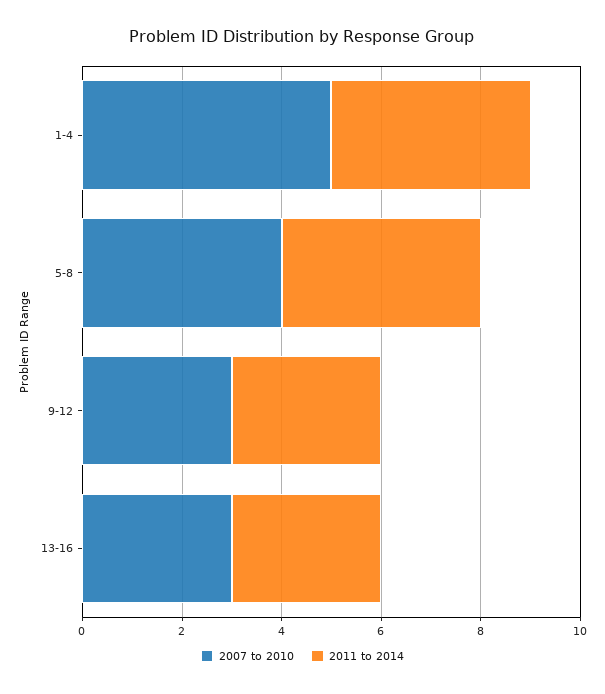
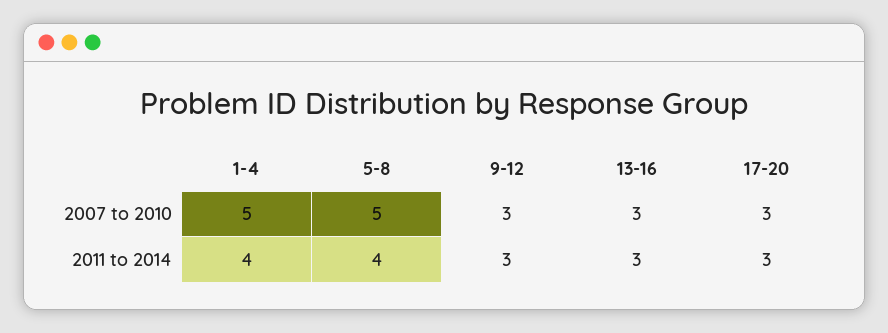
2007 to 2010, 5-8: 4 -> 5
2007 to 2010, 17-20: none -> 3
2011 to 2014, 17-20: none -> 3

